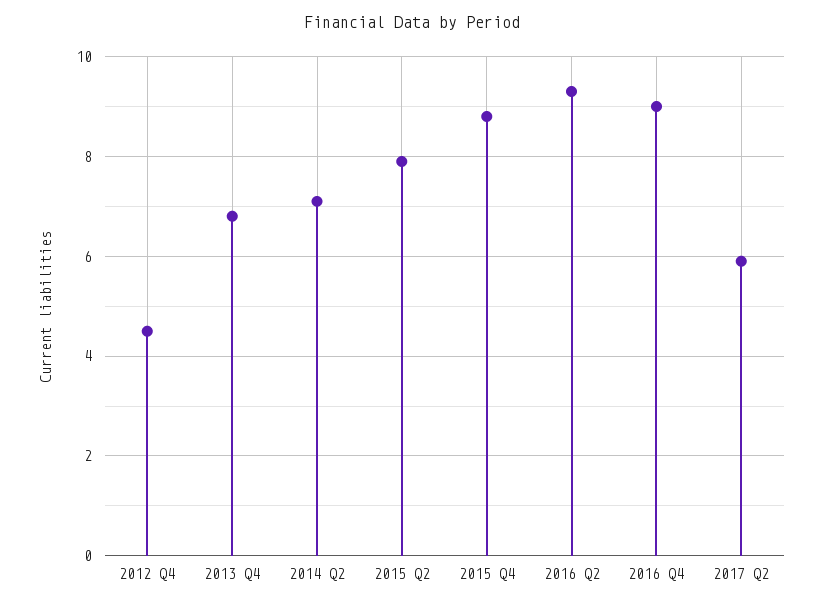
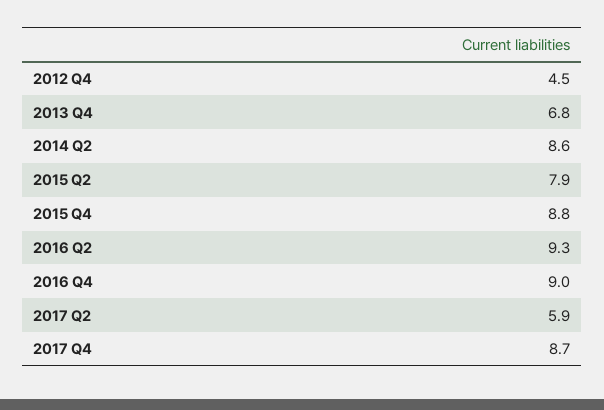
2014 Q2: 7 -> 8.6
2017 Q4: none -> 8.7

